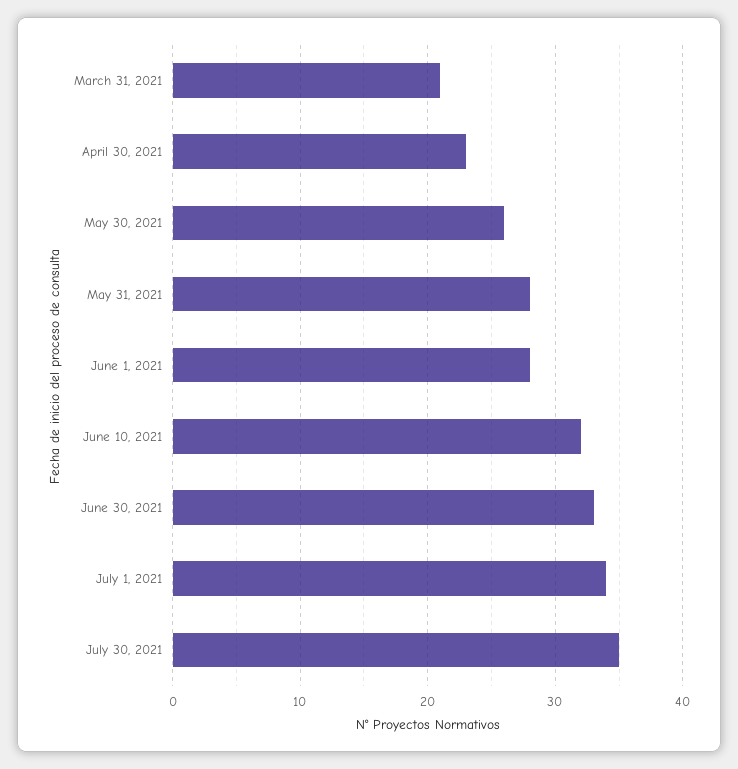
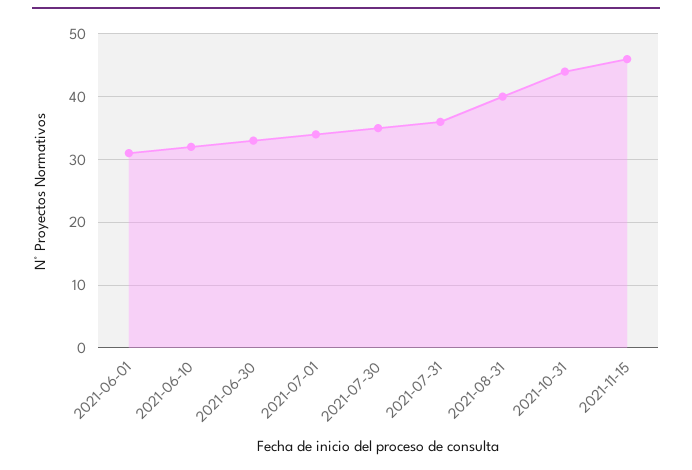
March 31, 2021: 21 -> none
April 30, 2021: 23 -> none
May 30, 2021: 26 -> none
May 31, 2021: 28 -> none
June 1, 2021: 28 -> 31
2021-07-31: none -> 36
2021-08-31: none -> 40
2021-10-31: none -> 44
2021-11-15: none -> 46

